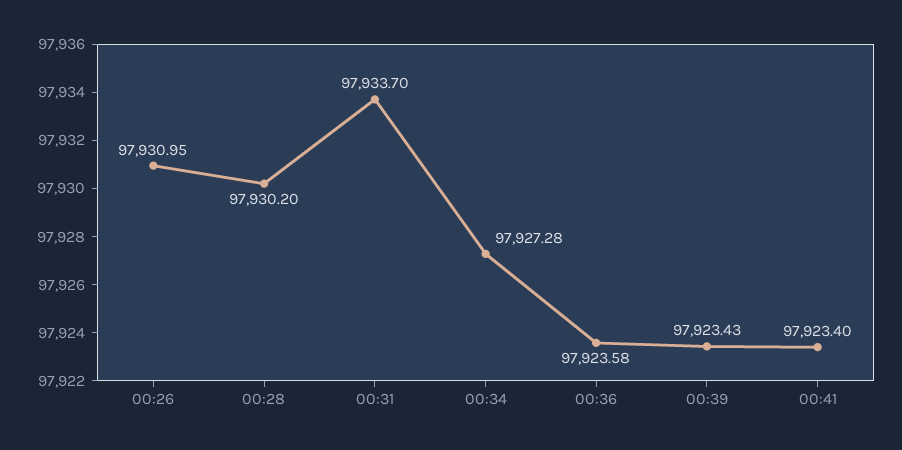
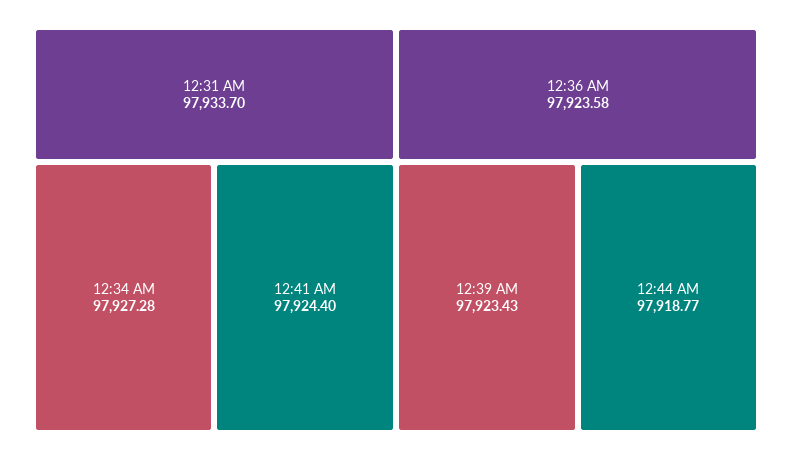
00:26: 97930.95 -> none
00:28: 97930.2 -> none
00:41: 97923.4 -> 97924.4
12:44 AM: none -> 97918.77

